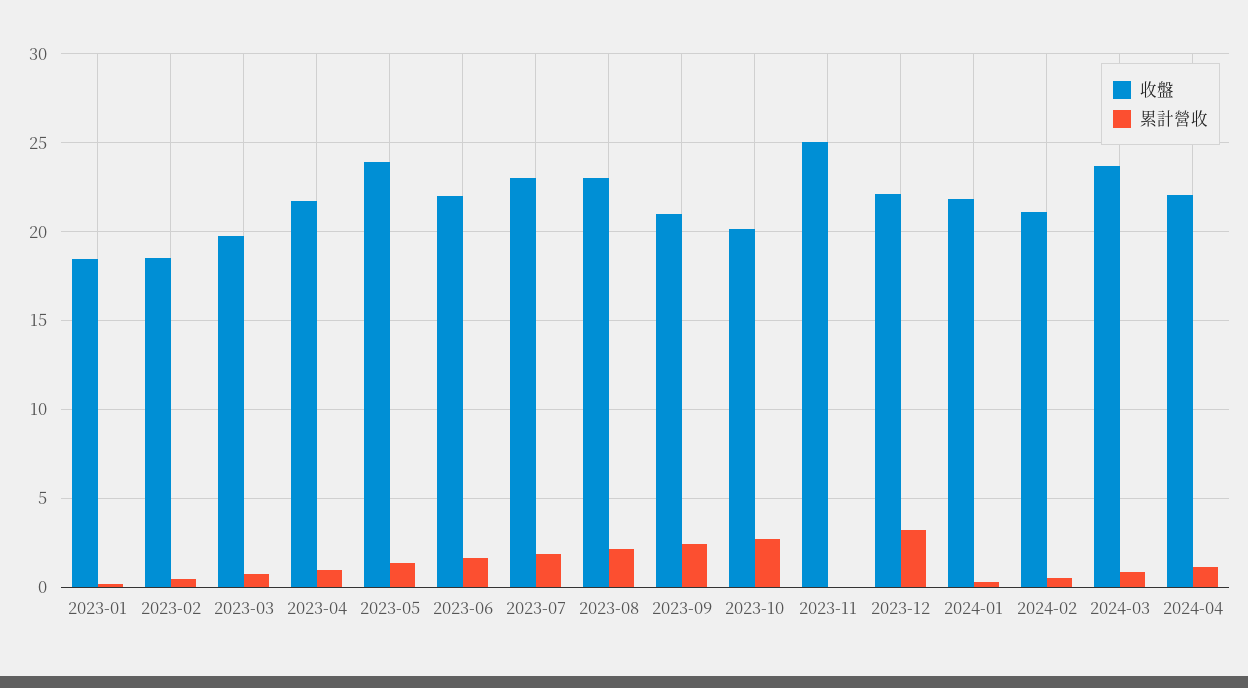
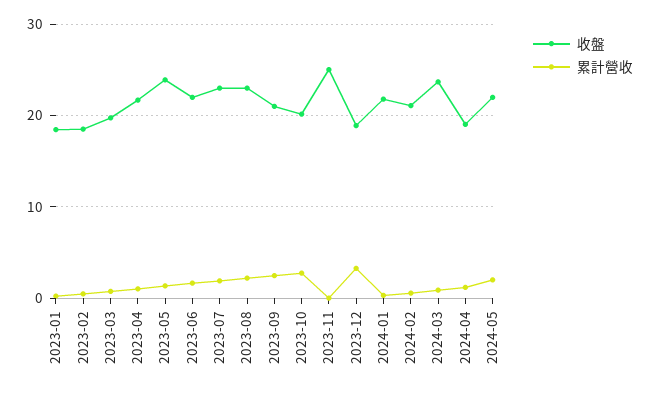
收盤, 2023-12: 22 -> 19
收盤, 2024-04: 22 -> 19
收盤, 2024-05: none -> 22
累計營收, 2024-05: none -> 2

